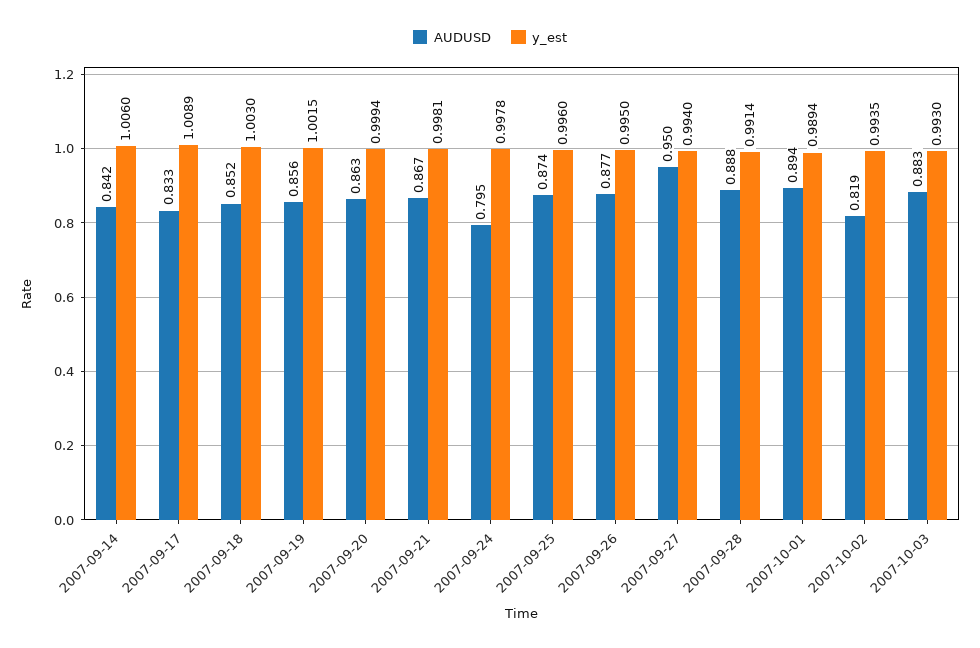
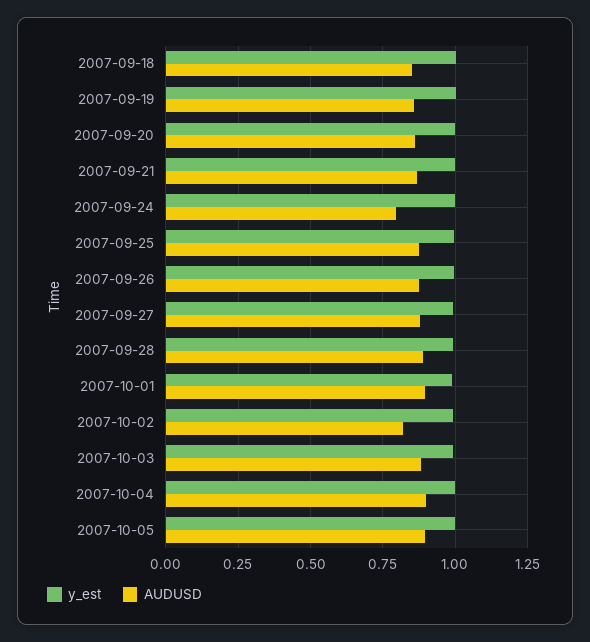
AUDUSD, 2007-09-14: 0.842 -> none
y_est, 2007-09-14: 1.006 -> none
AUDUSD, 2007-09-17: 0.833 -> none
y_est, 2007-09-17: 1.0089 -> none
AUDUSD, 2007-09-27: 0.95 -> 0.875
y_est, 2007-10-04: none -> 1
AUDUSD, 2007-10-04: none -> 0.9
y_est, 2007-10-05: none -> 1
AUDUSD, 2007-10-05: none -> 0.9

